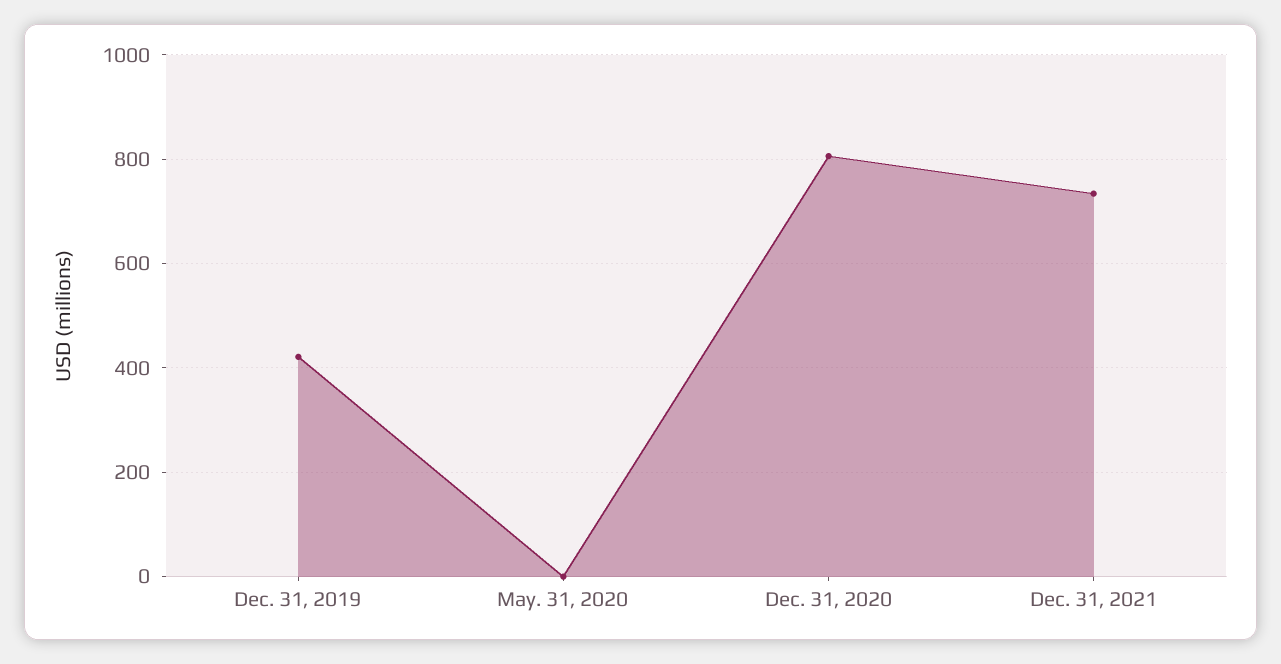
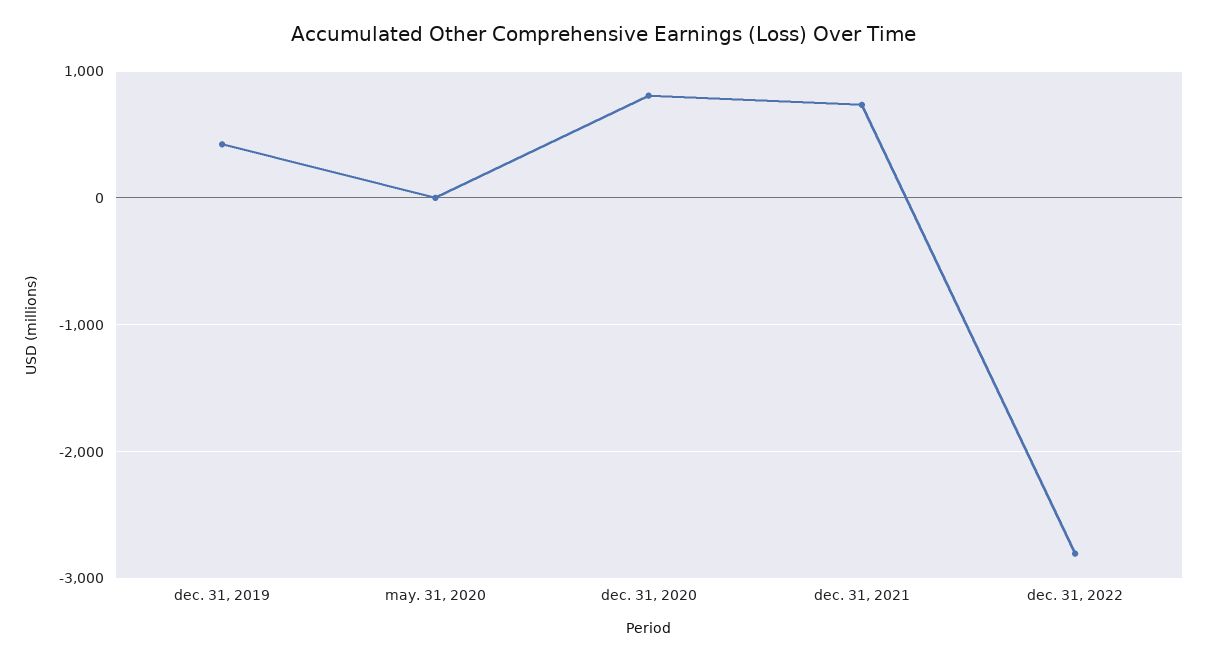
dec. 31, 2022: none -> -2800

